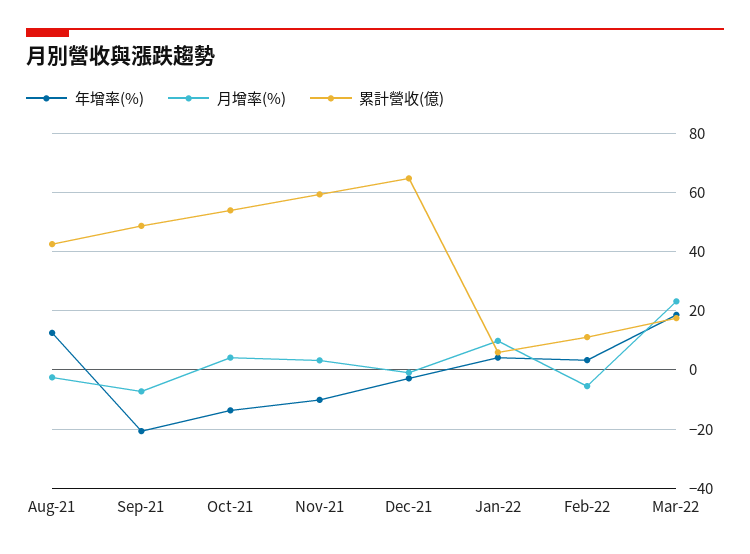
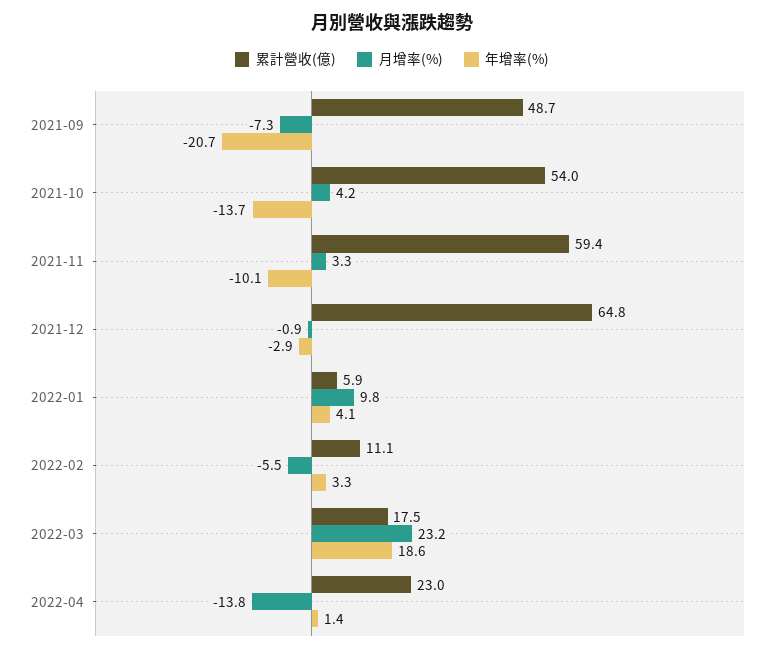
年增率(%), Aug-21: 12.5 -> none
月增率(%), Aug-21: -2.5 -> none
累計營收(億), Aug-21: 42.5 -> none
累計營收(億), 2022-04: none -> 23
月增率(%), 2022-04: none -> -13.8
年增率(%), 2022-04: none -> 1.4

